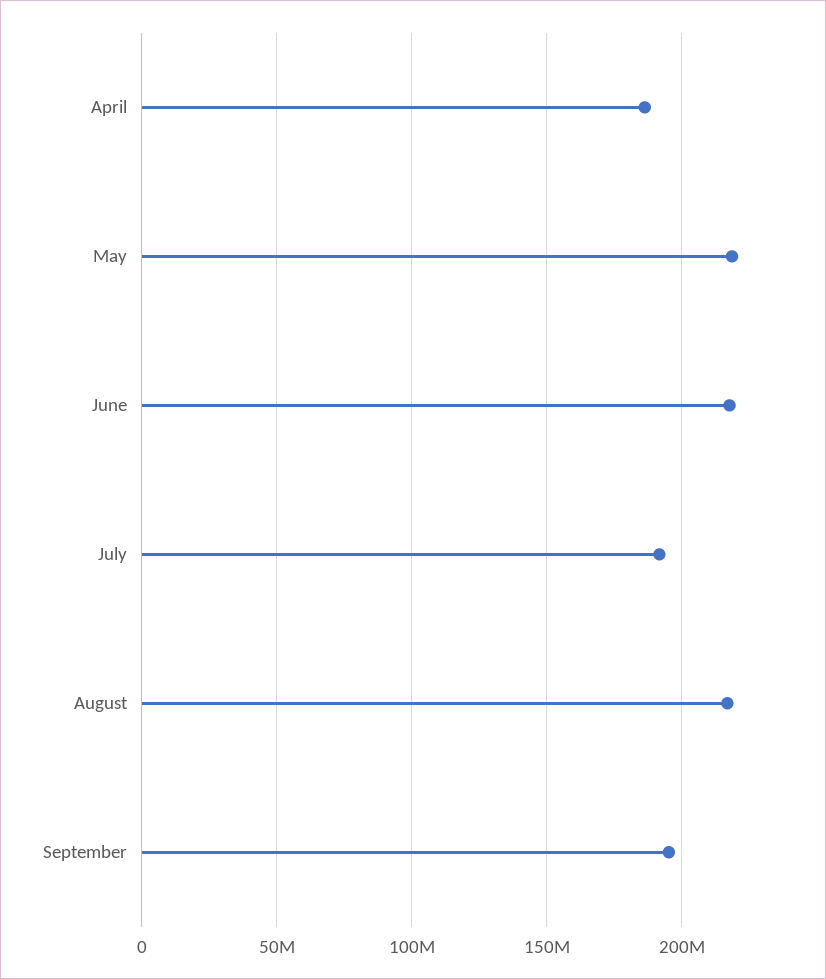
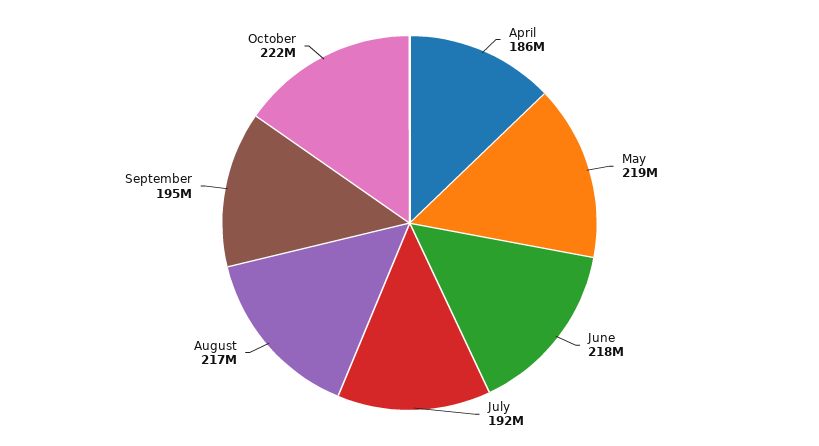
October: none -> 222000000

